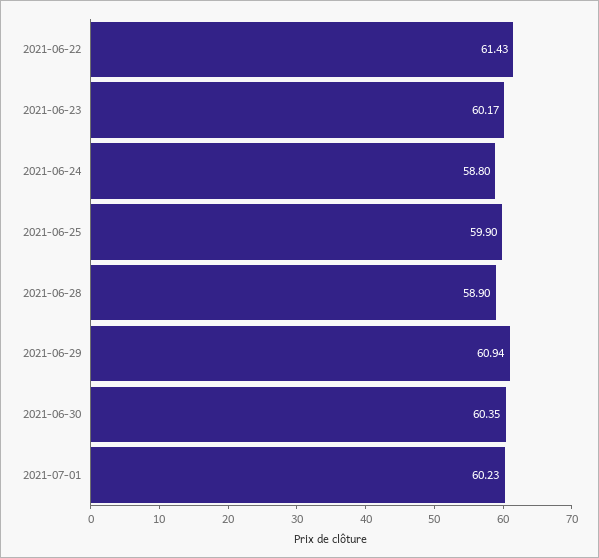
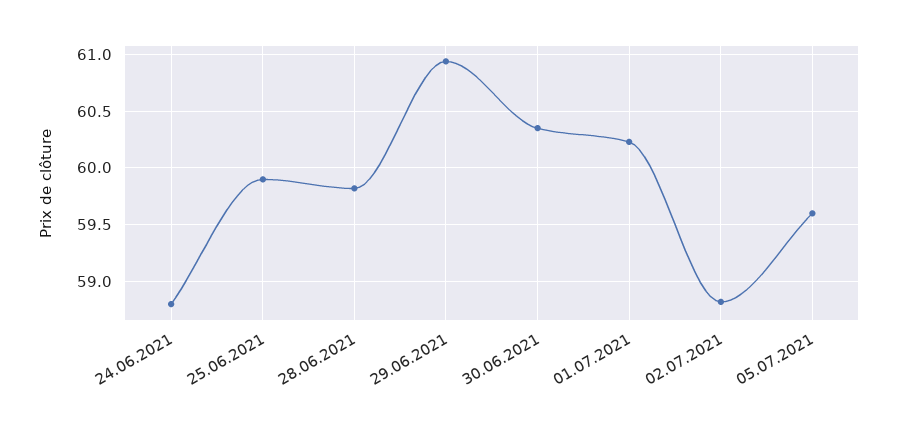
2021-06-22: 61.43 -> none
2021-06-23: 60.17 -> none
2021-06-28: 58.9 -> 59.8
02.07.2021: none -> 58.8
05.07.2021: none -> 59.6

